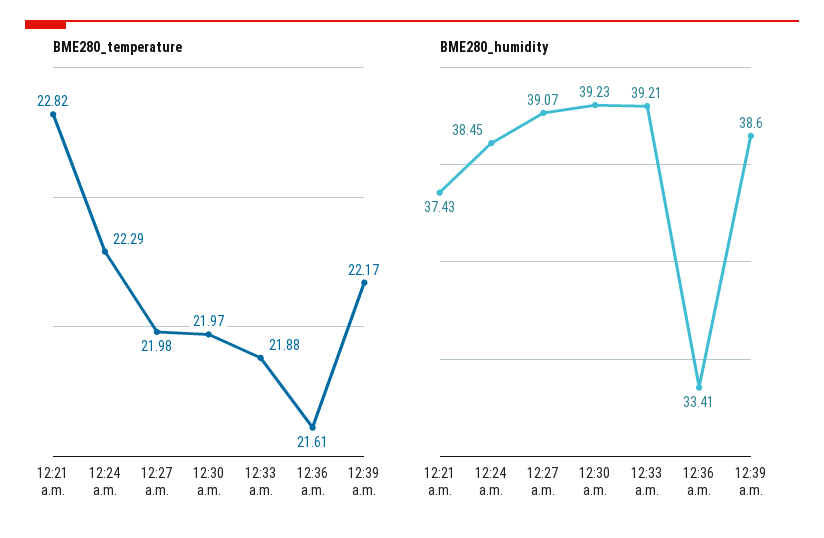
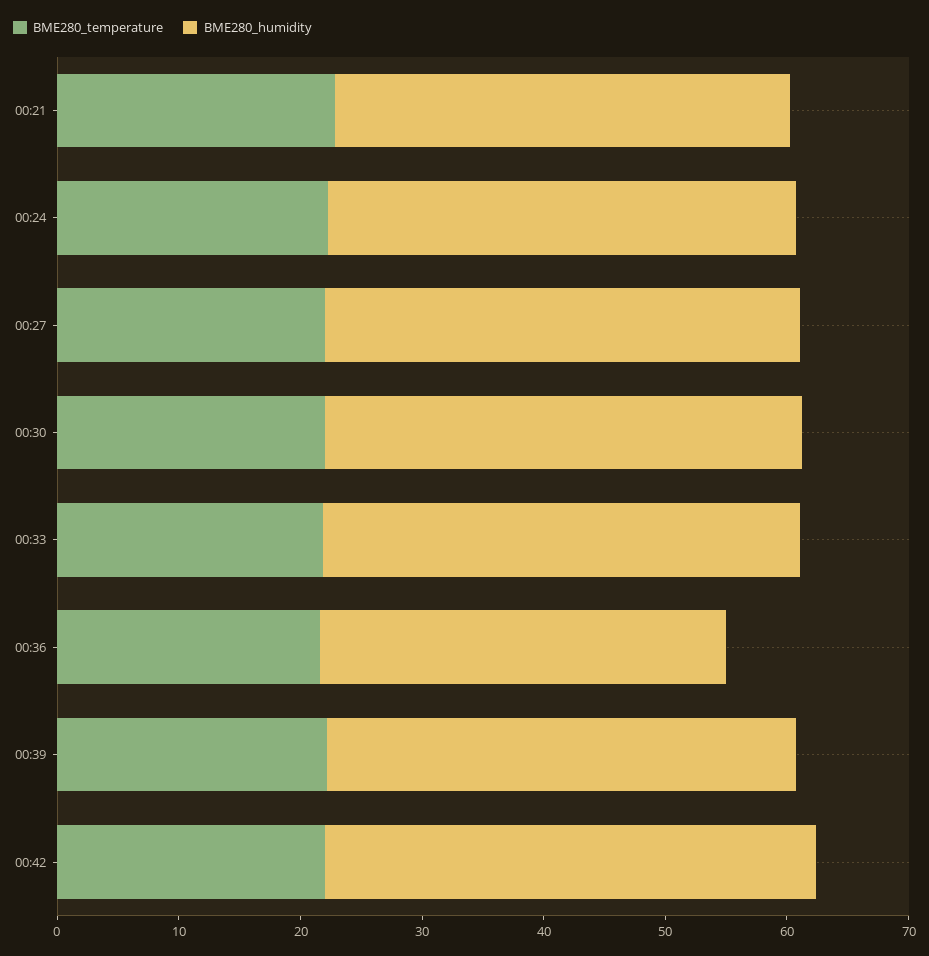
BME280_temperature, 00:42: none -> 22
BME280_humidity, 00:42: none -> 40

